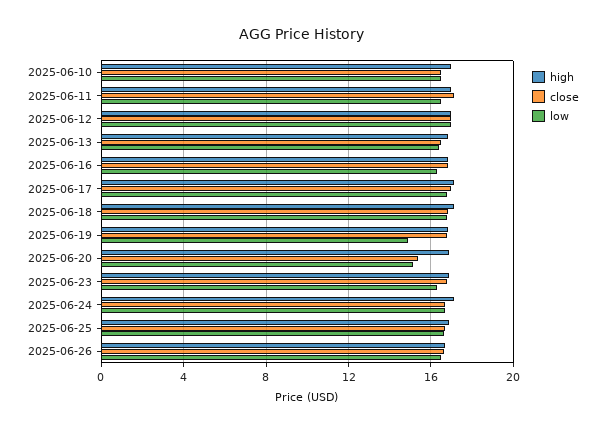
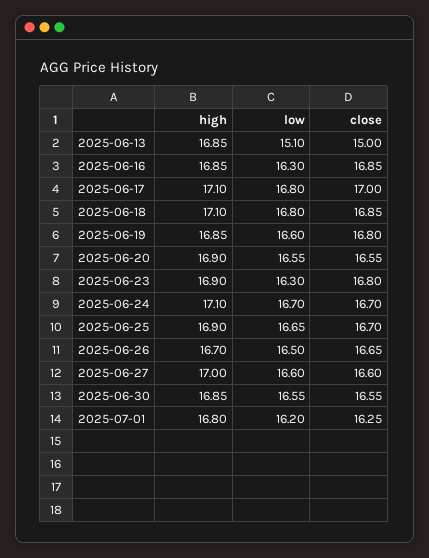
high, 2025-06-10: 17 -> none
close, 2025-06-10: 16.5 -> none
low, 2025-06-10: 16.5 -> none
high, 2025-06-11: 17 -> none
close, 2025-06-11: 17 -> none
low, 2025-06-11: 16.5 -> none
high, 2025-06-12: 17 -> none
close, 2025-06-12: 17 -> none
low, 2025-06-12: 17 -> none
close, 2025-06-13: 16.5 -> 15
low, 2025-06-13: 16.5 -> 15.1
low, 2025-06-19: 15 -> 16.6
close, 2025-06-20: 15.5 -> 16.55
low, 2025-06-20: 15 -> 16.55
high, 2025-06-27: none -> 17
low, 2025-06-27: none -> 16.6
close, 2025-06-27: none -> 16.6
high, 2025-06-30: none -> 16.85
low, 2025-06-30: none -> 16.55
close, 2025-06-30: none -> 16.55
high, 2025-07-01: none -> 16.8
low, 2025-07-01: none -> 16.2
close, 2025-07-01: none -> 16.25

